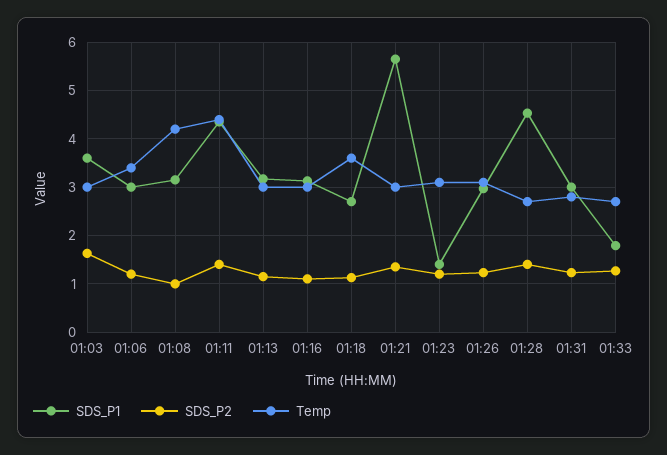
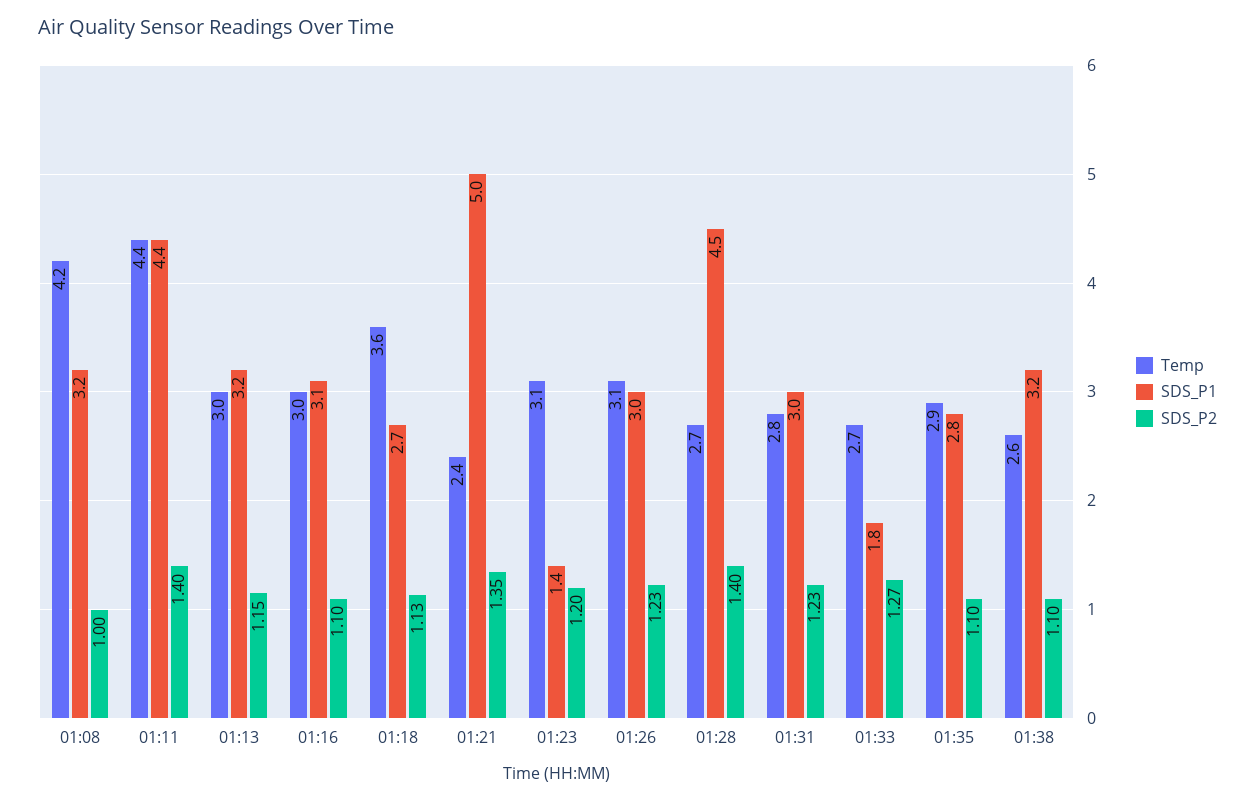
SDS_P1, 01:03: 3.6 -> none
SDS_P2, 01:03: 1.6 -> none
Temp, 01:03: 3 -> none
SDS_P1, 01:06: 3 -> none
SDS_P2, 01:06: 1.2 -> none
Temp, 01:06: 3.4 -> none
SDS_P1, 01:21: 5.6 -> 5
Temp, 01:21: 3 -> 2.4
Temp, 01:35: none -> 2.9
SDS_P1, 01:35: none -> 2.8
SDS_P2, 01:35: none -> 1.1
Temp, 01:38: none -> 2.6
SDS_P1, 01:38: none -> 3.2
SDS_P2, 01:38: none -> 1.1

